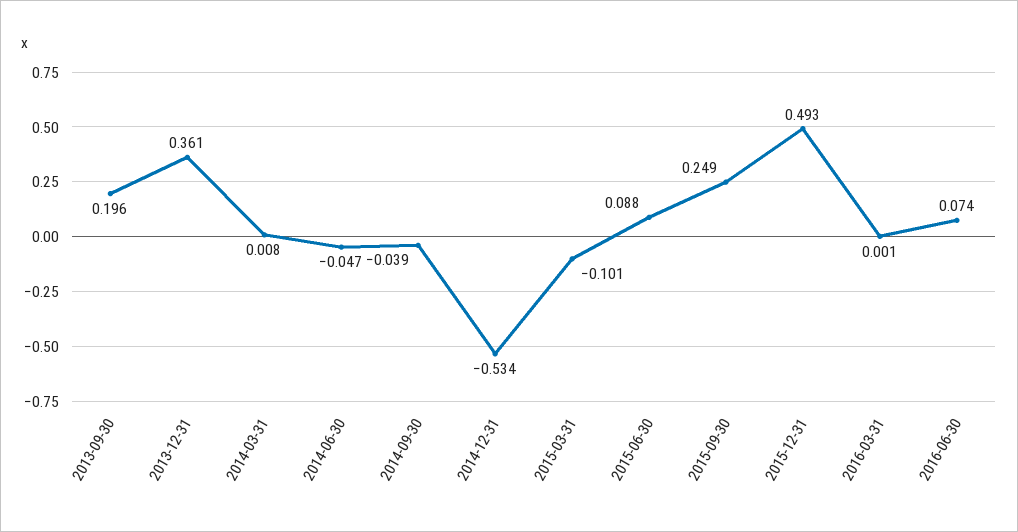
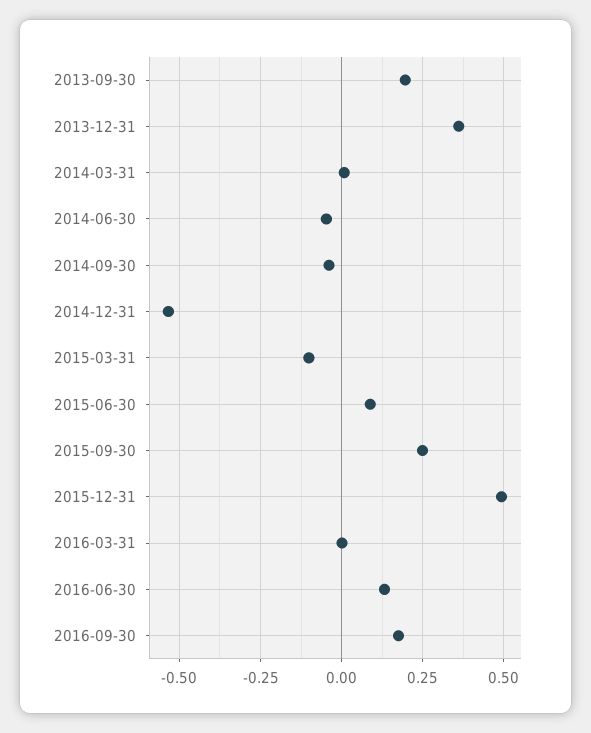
2016-06-30: 0.074 -> 0.125
2016-09-30: none -> 0.175

